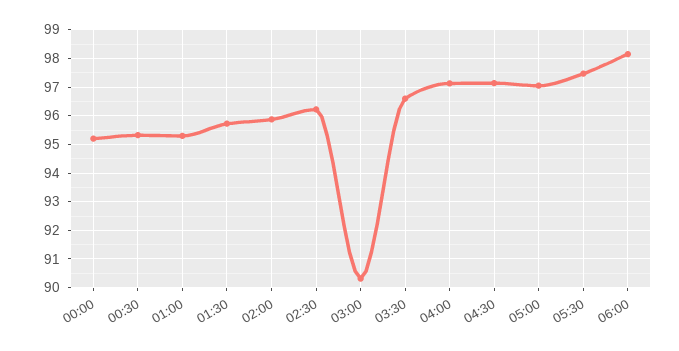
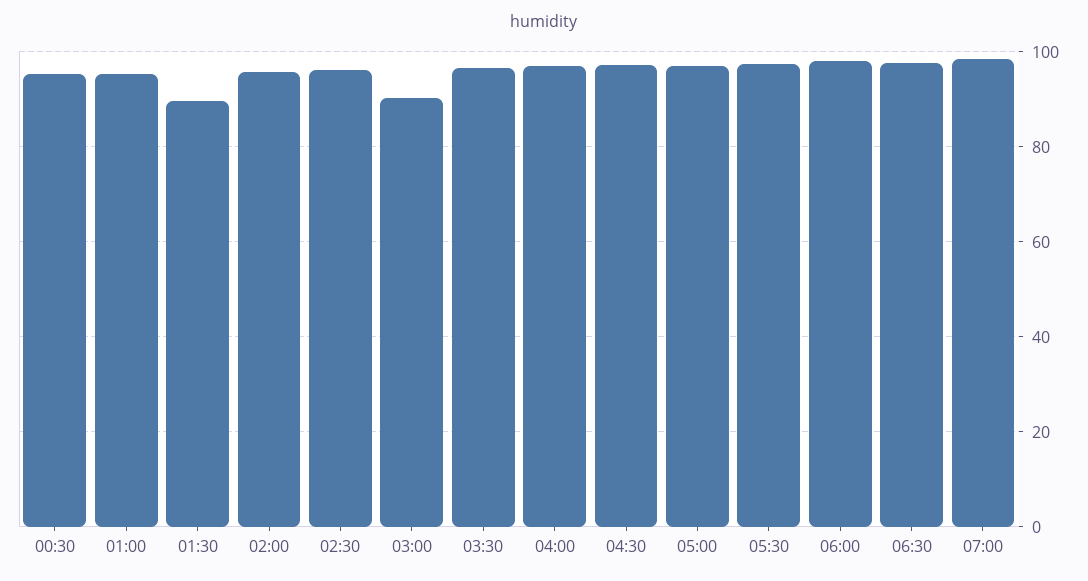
00:00: 95.25 -> none
01:30: 95.75 -> 90
06:30: none -> 98
07:00: none -> 98

